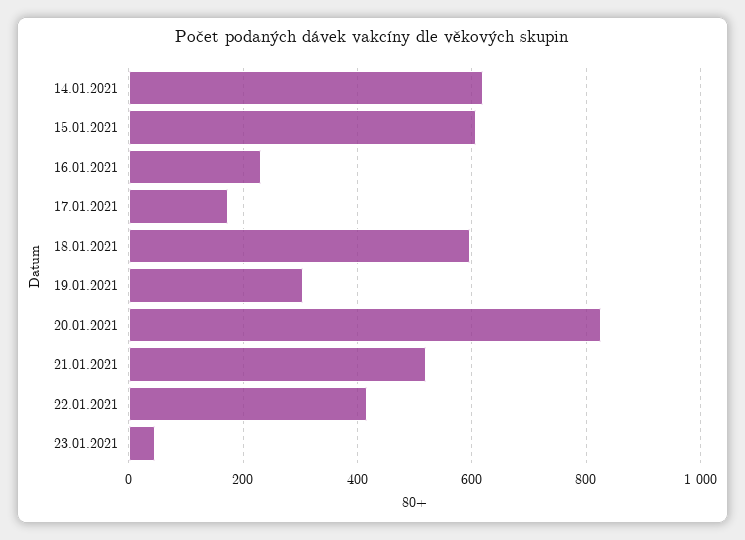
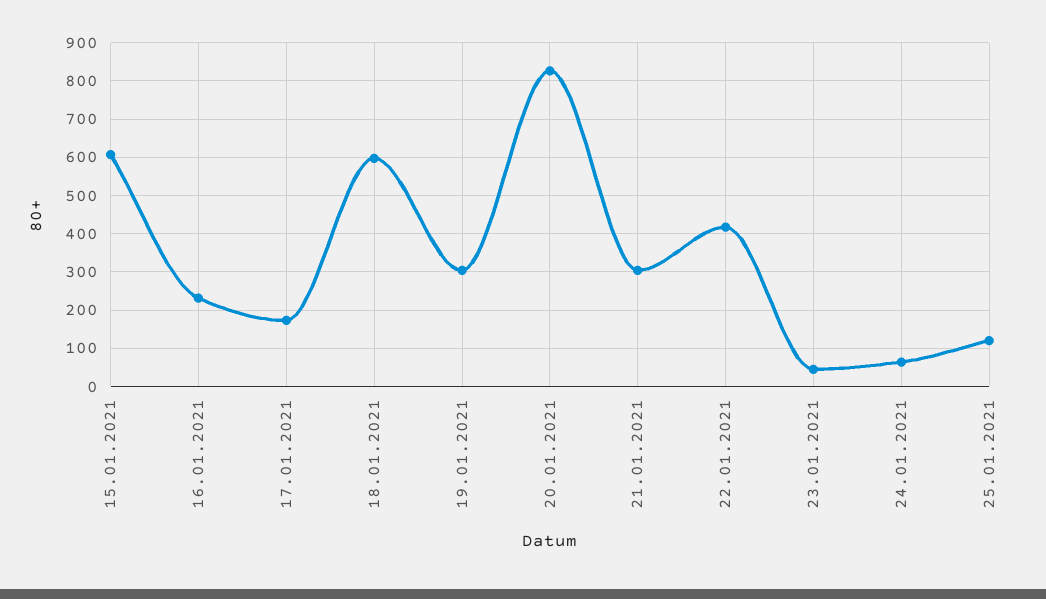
14.01.2021: 620 -> none
21.01.2021: 520 -> 300
24.01.2021: none -> 60
25.01.2021: none -> 120

